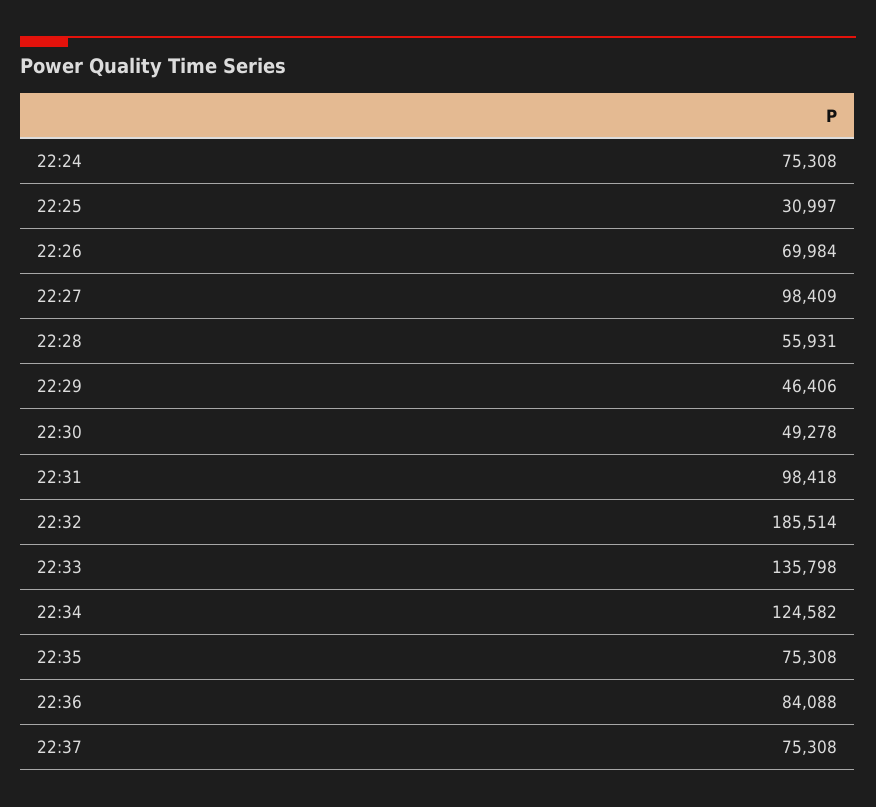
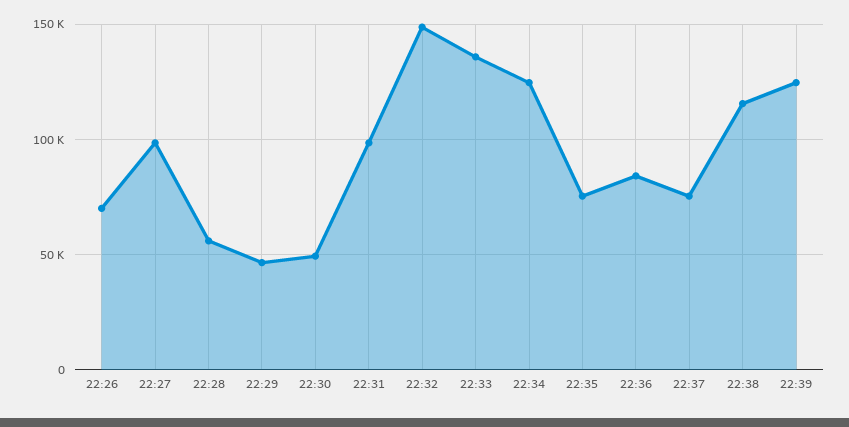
22:24: 75308 -> none
22:25: 30997 -> none
22:32: 185514 -> 150000
22:38: none -> 115000
22:39: none -> 125000

